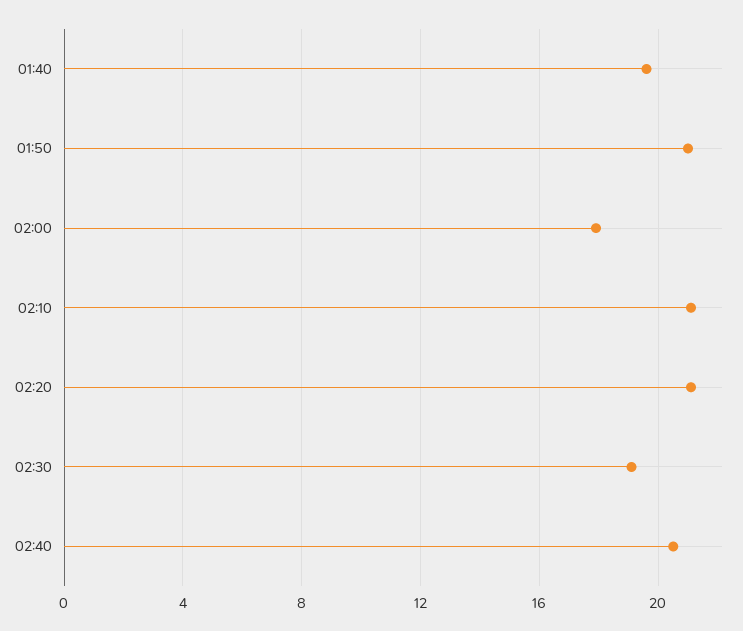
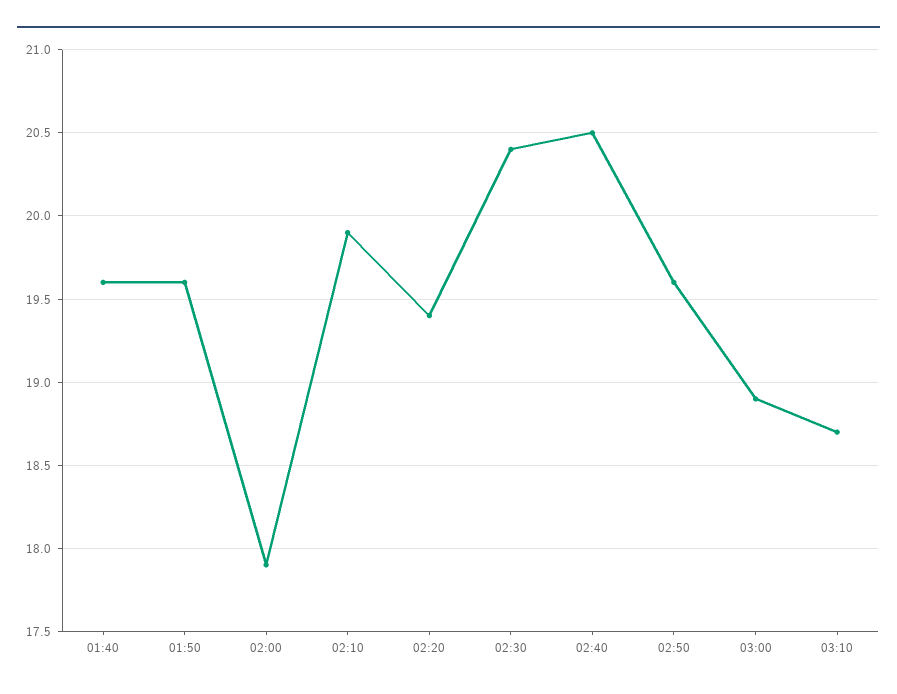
01:50: 21 -> 19.6
02:10: 21 -> 19.9
02:20: 21 -> 19.4
02:30: 19 -> 20.4
02:50: none -> 19.6
03:00: none -> 18.9
03:10: none -> 18.7

